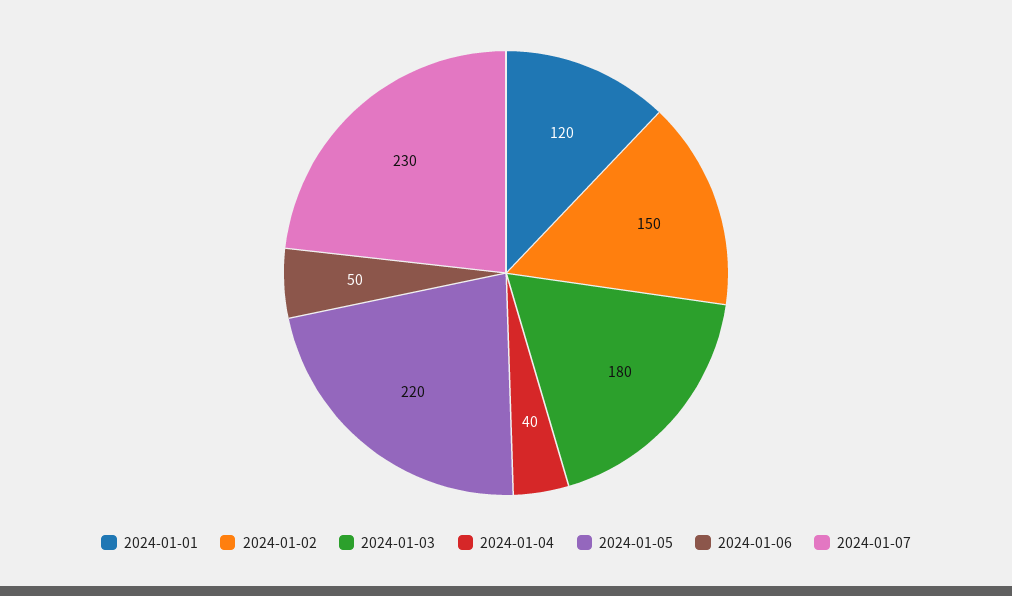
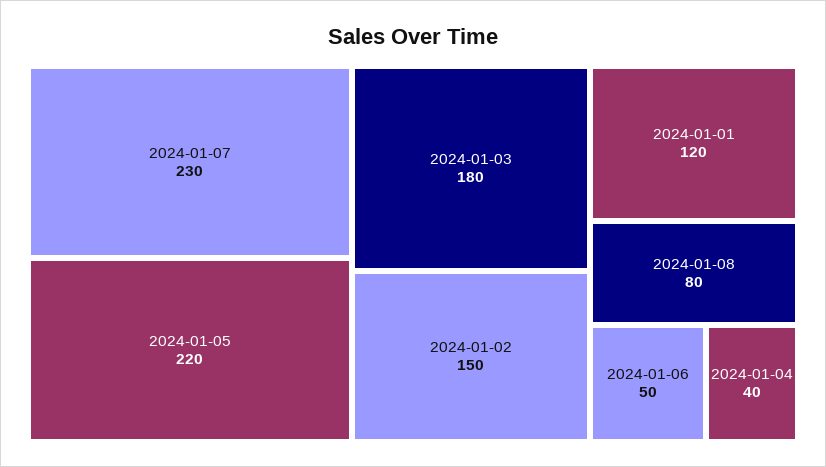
2024-01-08: none -> 80

